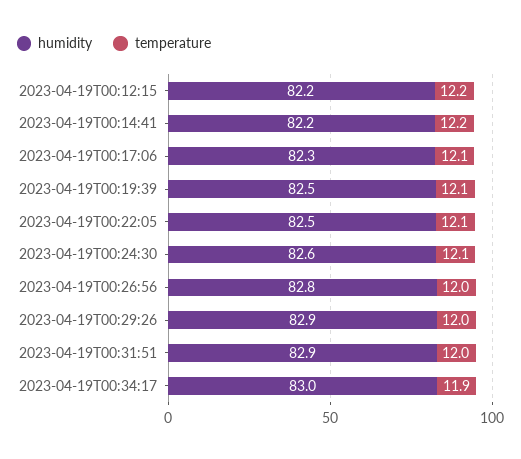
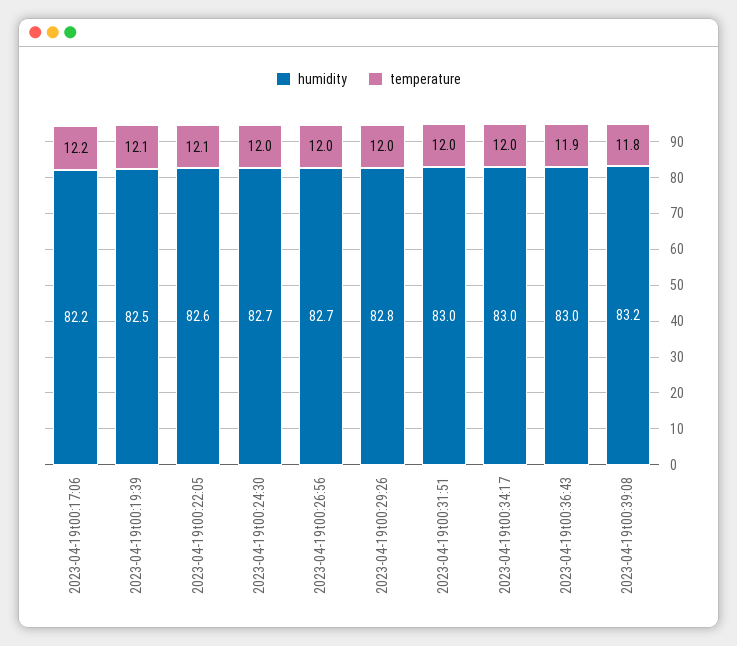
humidity, 2023-04-19T00:12:15: 82.2 -> none
temperature, 2023-04-19T00:12:15: 12.2 -> none
humidity, 2023-04-19T00:14:41: 82.2 -> none
temperature, 2023-04-19T00:14:41: 12.2 -> none
humidity, 2023-04-19T00:17:06: 82.3 -> 82.2
temperature, 2023-04-19T00:17:06: 12.1 -> 12.2
humidity, 2023-04-19T00:22:05: 82.5 -> 82.6
humidity, 2023-04-19T00:24:30: 82.6 -> 82.7
temperature, 2023-04-19T00:24:30: 12.1 -> 12
humidity, 2023-04-19T00:26:56: 82.8 -> 82.7
humidity, 2023-04-19T00:29:26: 82.9 -> 82.8
humidity, 2023-04-19T00:31:51: 82.9 -> 83
temperature, 2023-04-19T00:34:17: 11.9 -> 12
humidity, 2023-04-19t00:36:43: none -> 83
temperature, 2023-04-19t00:36:43: none -> 11.9
humidity, 2023-04-19t00:39:08: none -> 83.2
temperature, 2023-04-19t00:39:08: none -> 11.8

